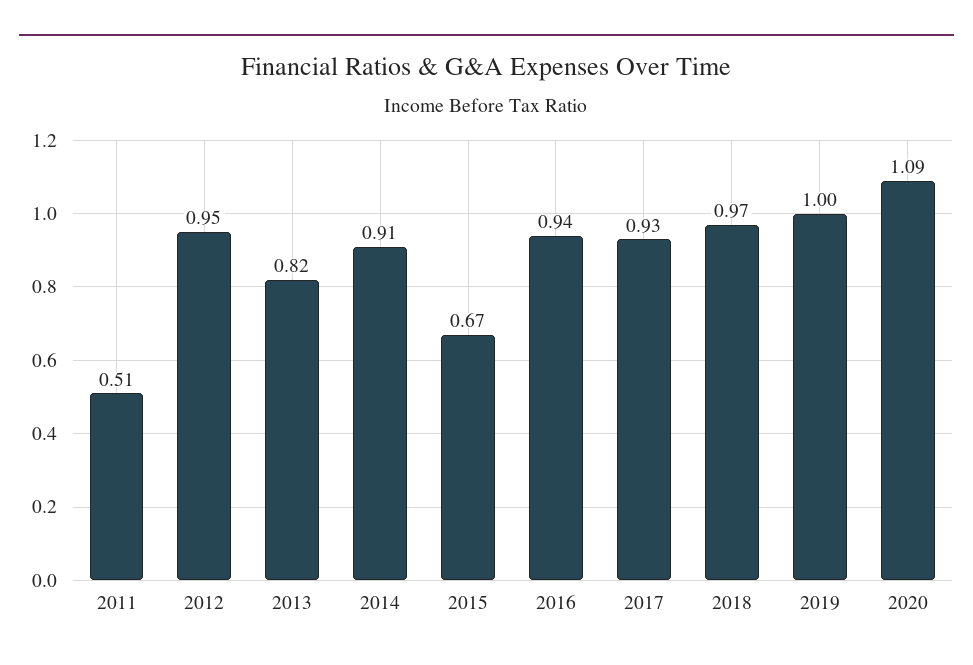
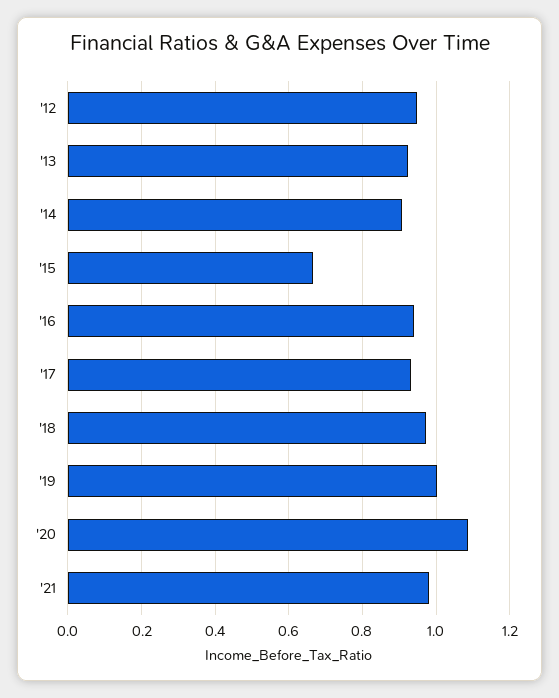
2011: 0.51 -> none
2013: 0.82 -> 0.92
'21: none -> 0.98

